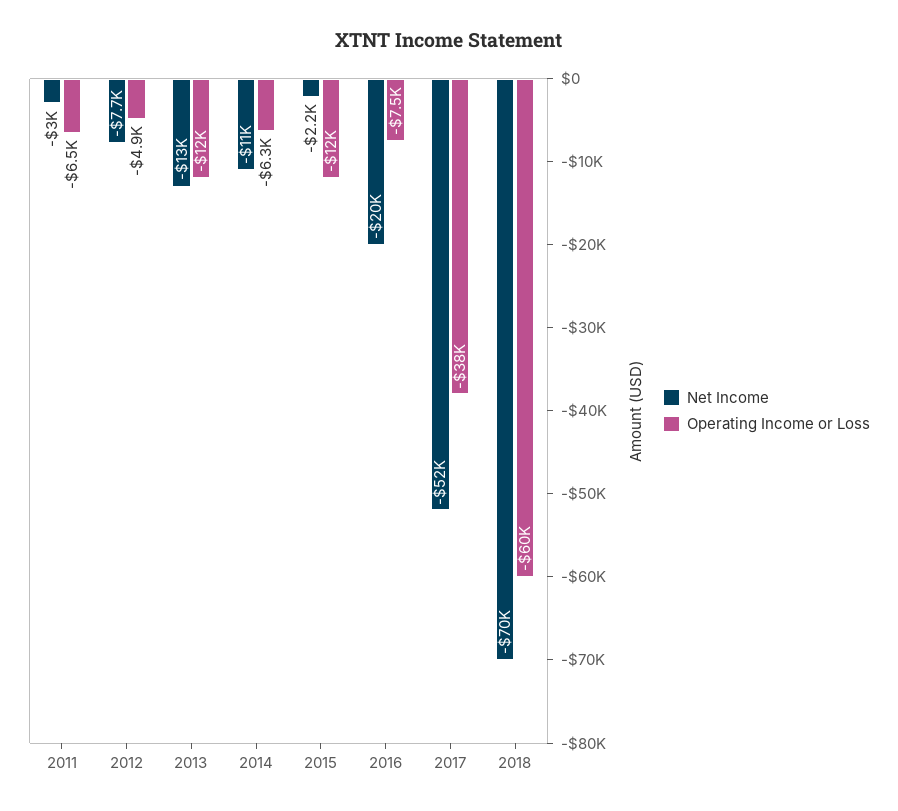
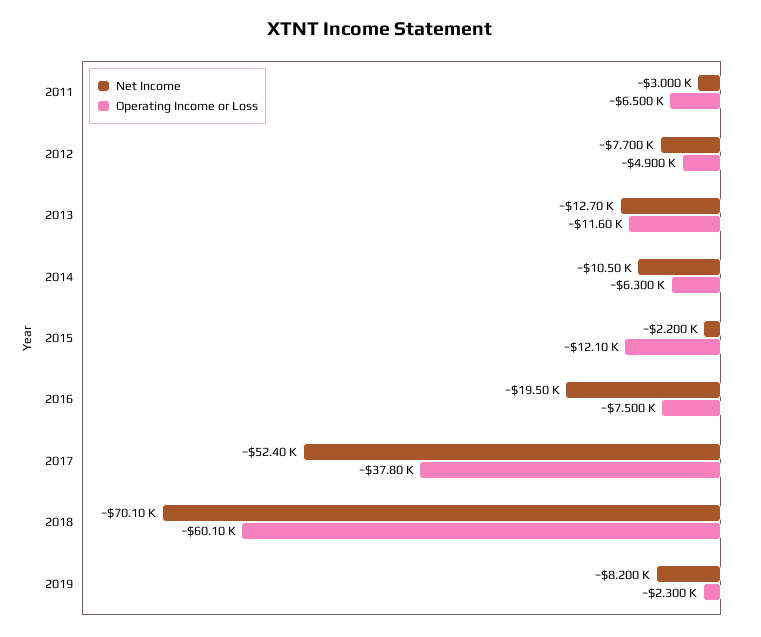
Net Income, 2019: none -> -8200
Operating Income or Loss, 2019: none -> -2300

